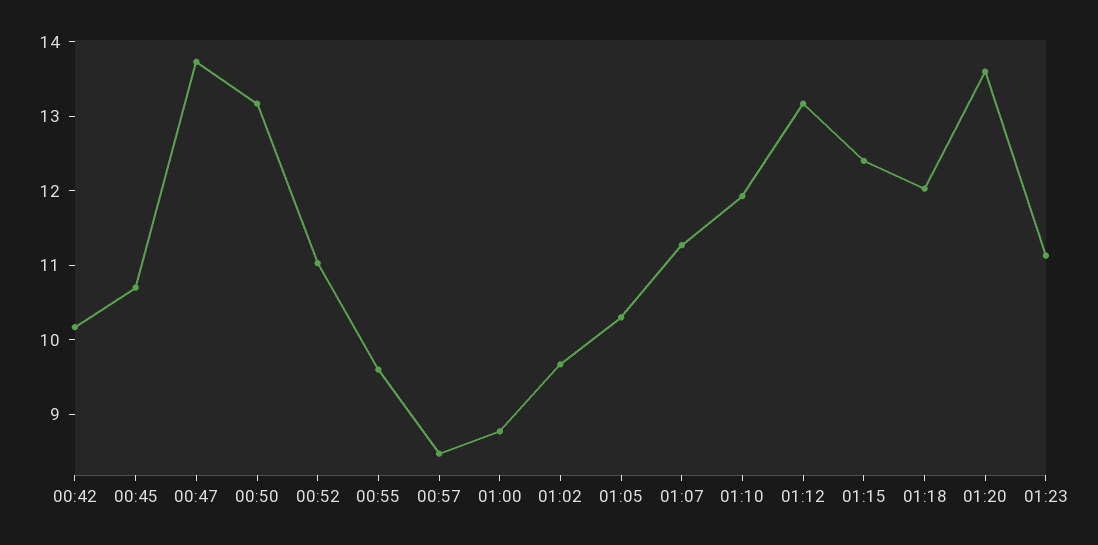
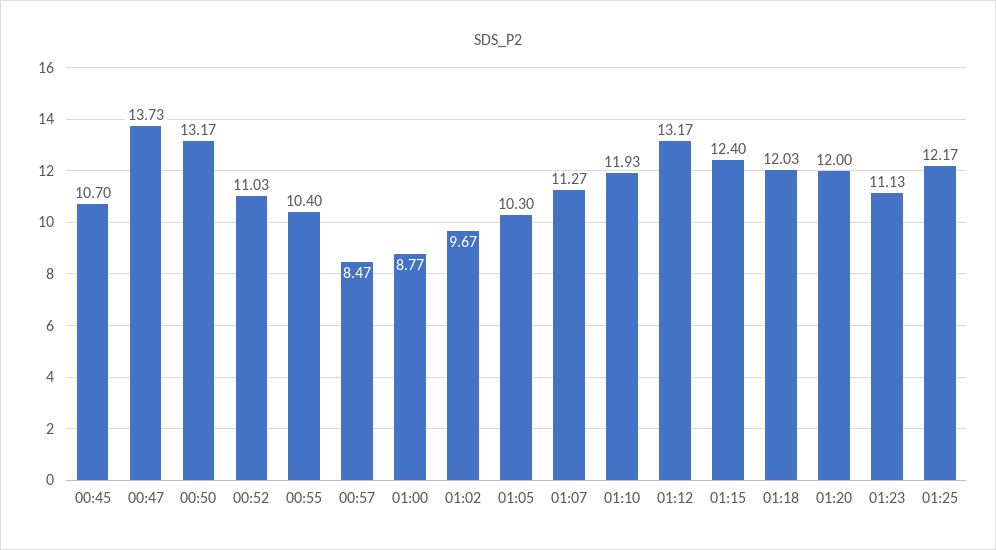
00:42: 10.2 -> none
00:55: 9.6 -> 10.4
01:20: 13.6 -> 12
01:25: none -> 12.17

